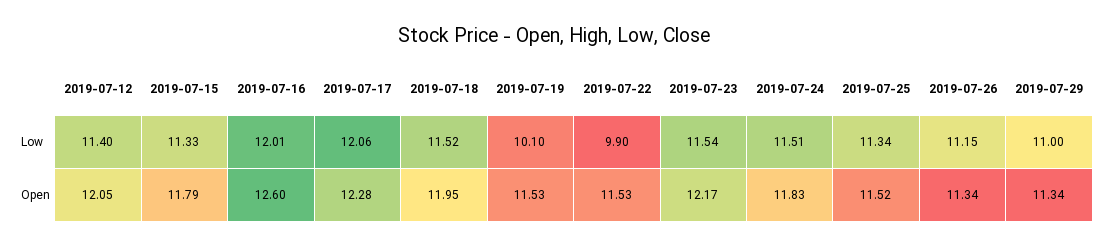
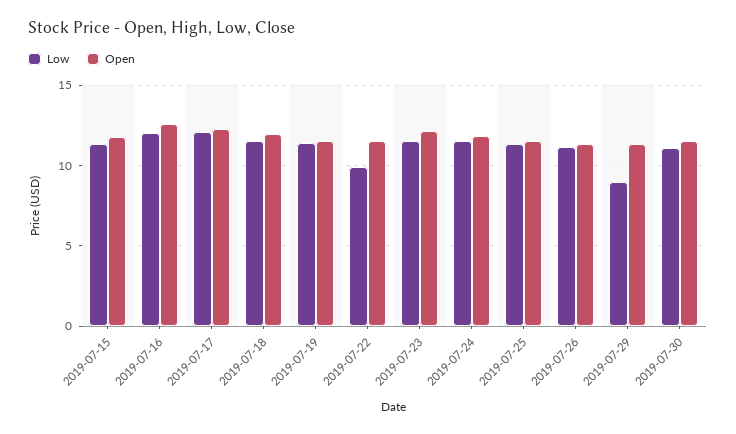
Low, 2019-07-12: 11.4 -> none
Low, 2019-07-19: 10.1 -> 11.5
Low, 2019-07-29: 11 -> 9
Open, 2019-07-12: 12.05 -> none
Low, 2019-07-30: none -> 11
Open, 2019-07-30: none -> 11.5

